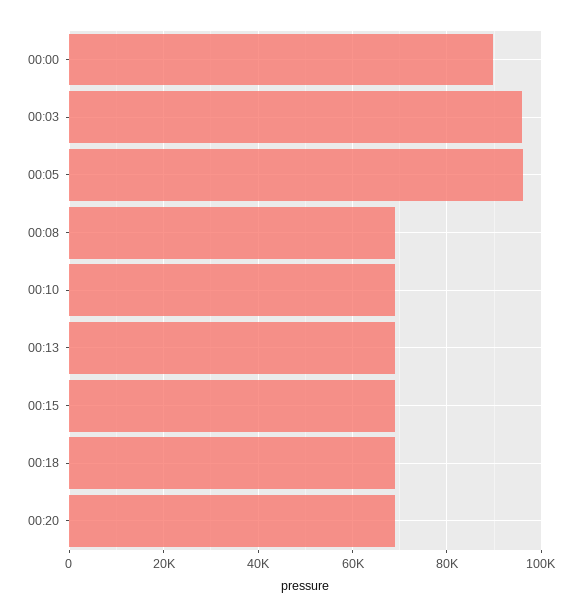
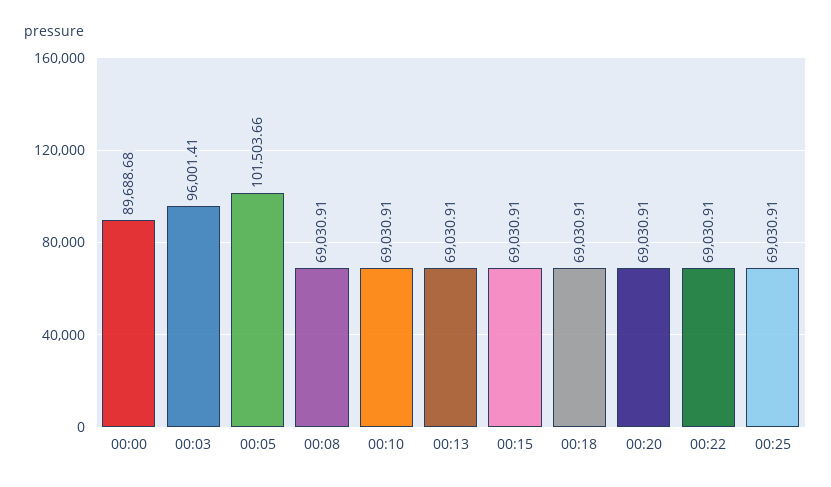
00:05: 96000 -> 101503.66
00:22: none -> 69030.91
00:25: none -> 69030.91

